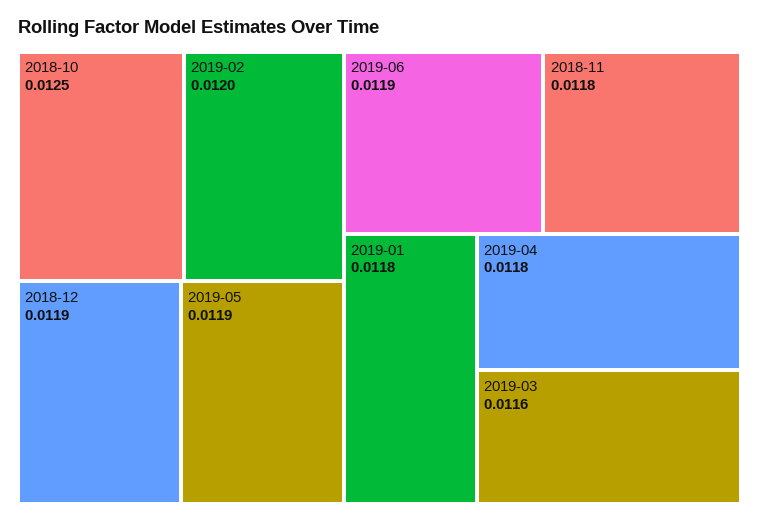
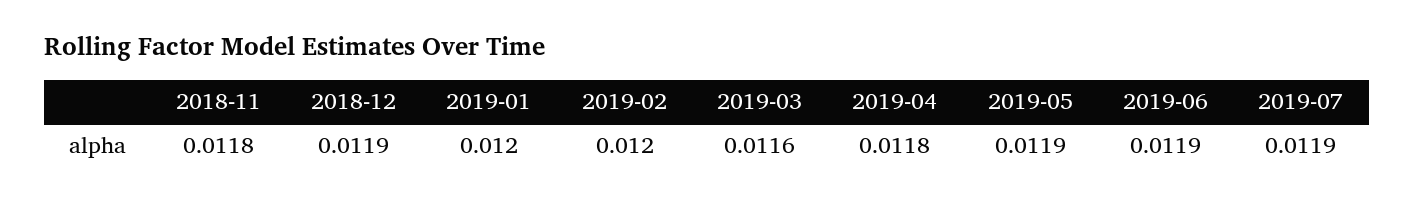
2018-10: 0.0125 -> none
2019-01: 0.0118 -> 0.012
2019-07: none -> 0.0119

